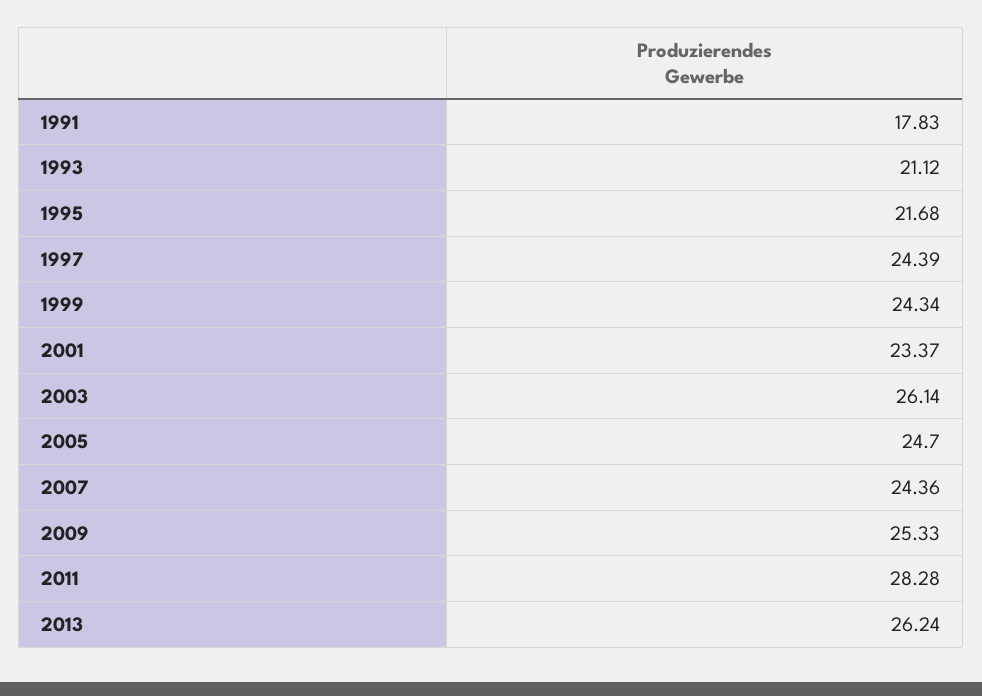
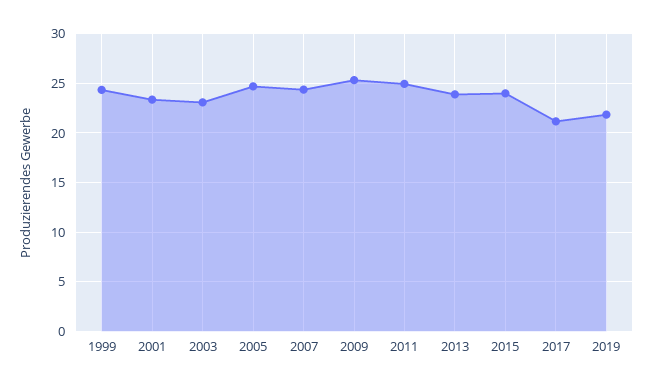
1991: 17.83 -> none
1993: 21.12 -> none
1995: 21.68 -> none
1997: 24.39 -> none
2003: 26.14 -> 23
2011: 28.28 -> 25
2013: 26.24 -> 24
2015: none -> 24
2017: none -> 21
2019: none -> 22

